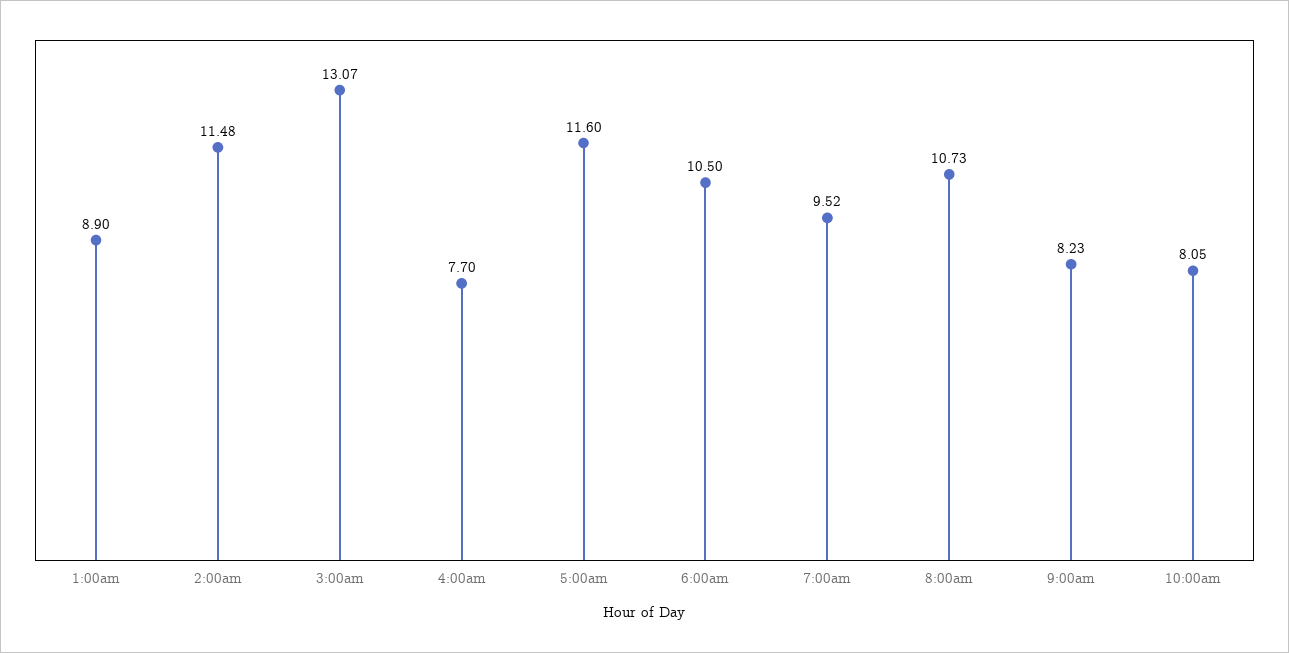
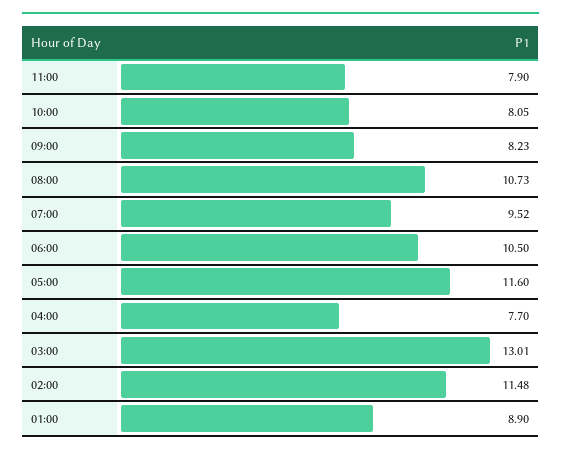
3:00am: 13.07 -> 13.01
11:00: none -> 7.9

